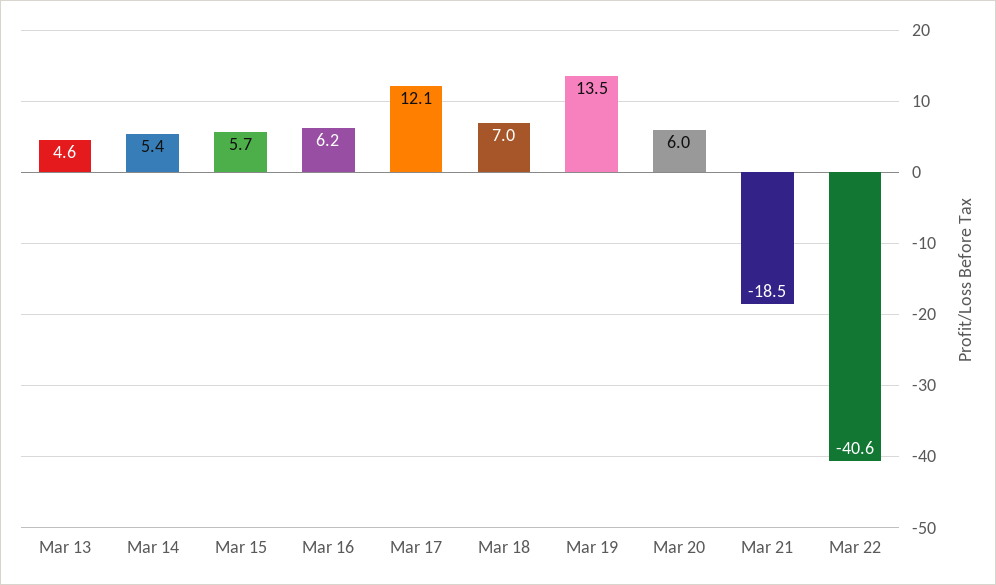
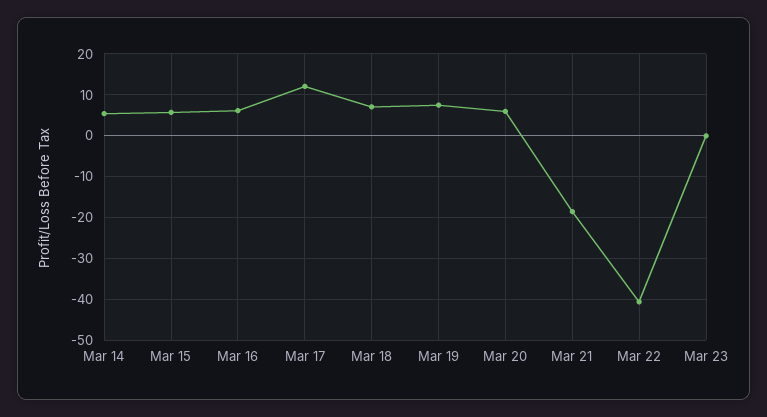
Mar 13: 4.6 -> none
Mar 19: 13.5 -> 8
Mar 23: none -> 0

